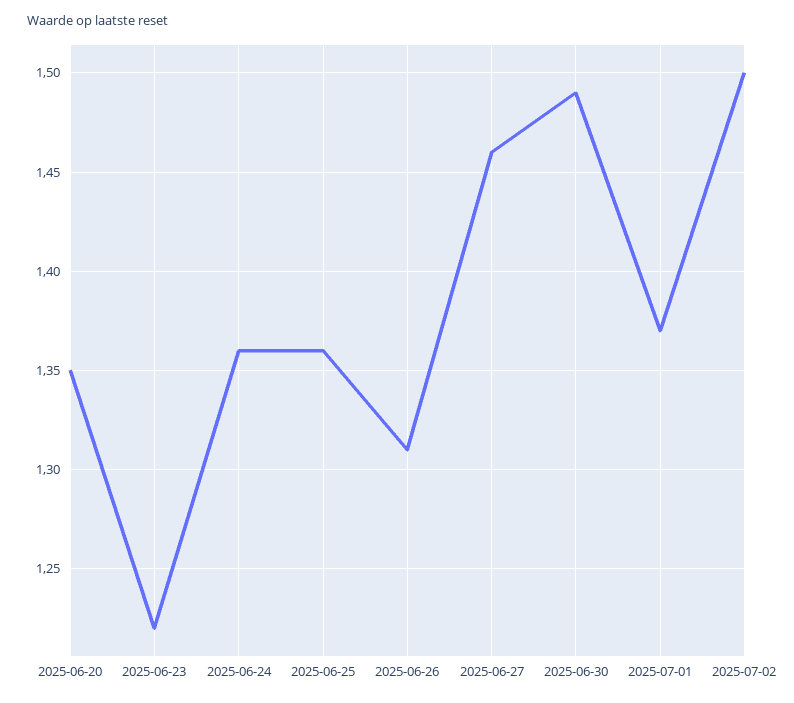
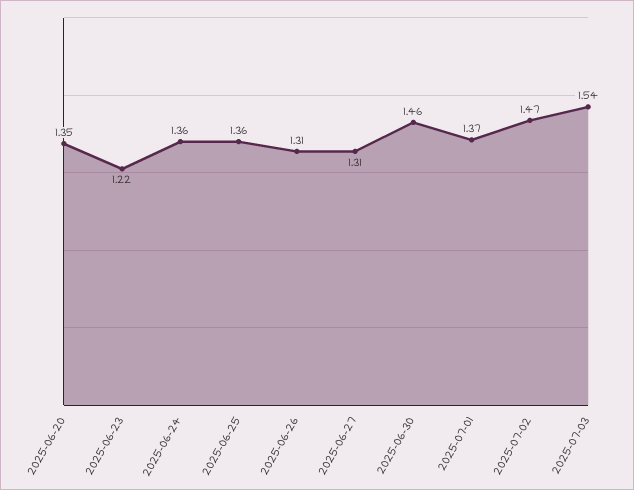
2025-06-27: 1.46 -> 1.31
2025-06-30: 1.49 -> 1.46
2025-07-02: 1.5 -> 1.47
2025-07-03: none -> 1.54

